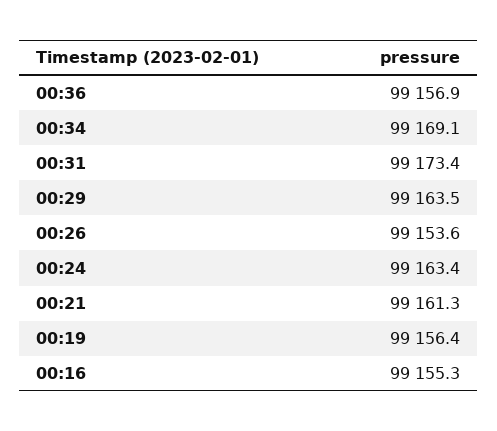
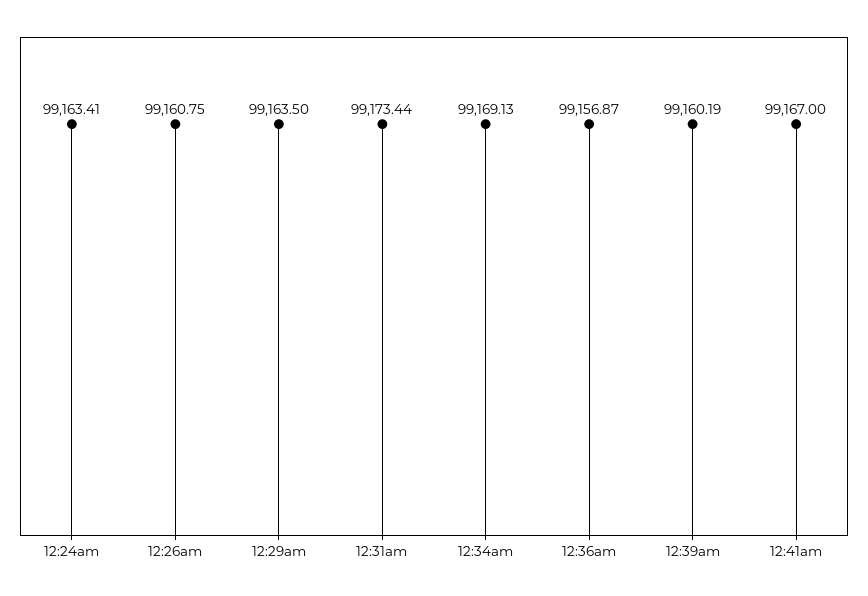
00:26: 99153.6 -> 99160.75
00:21: 99161.3 -> none
00:19: 99156.4 -> none
00:16: 99155.3 -> none
12:39am: none -> 99160.19
12:41am: none -> 99167

